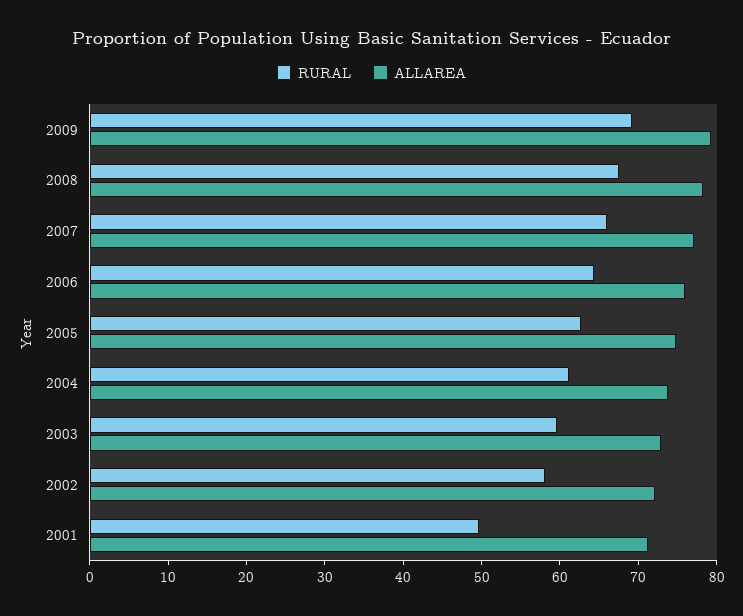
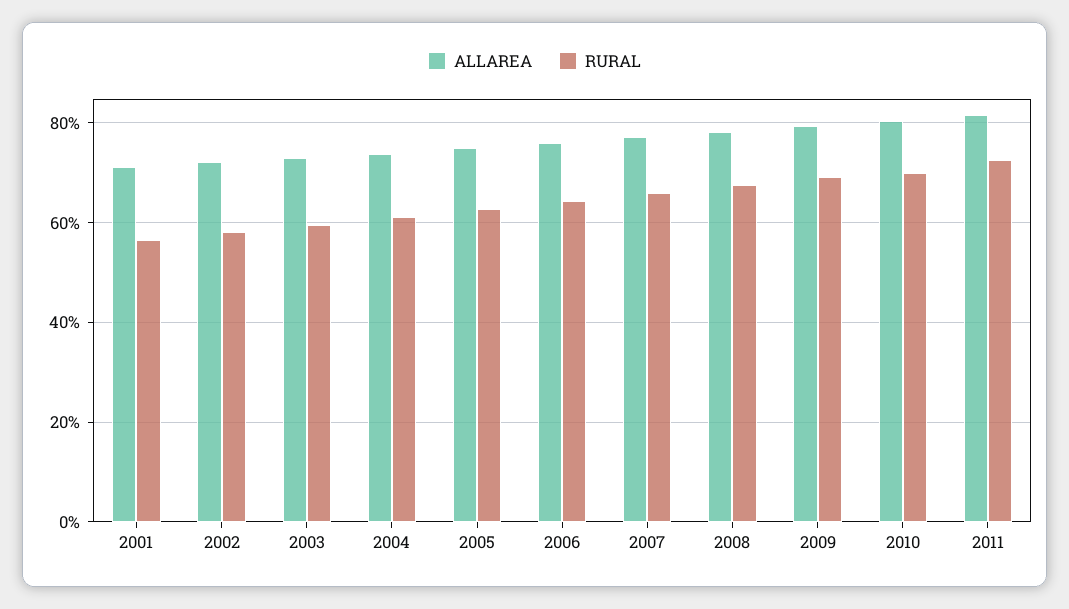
RURAL, 2001: 50 -> 56
ALLAREA, 2010: none -> 80
RURAL, 2010: none -> 70
ALLAREA, 2011: none -> 82
RURAL, 2011: none -> 72

